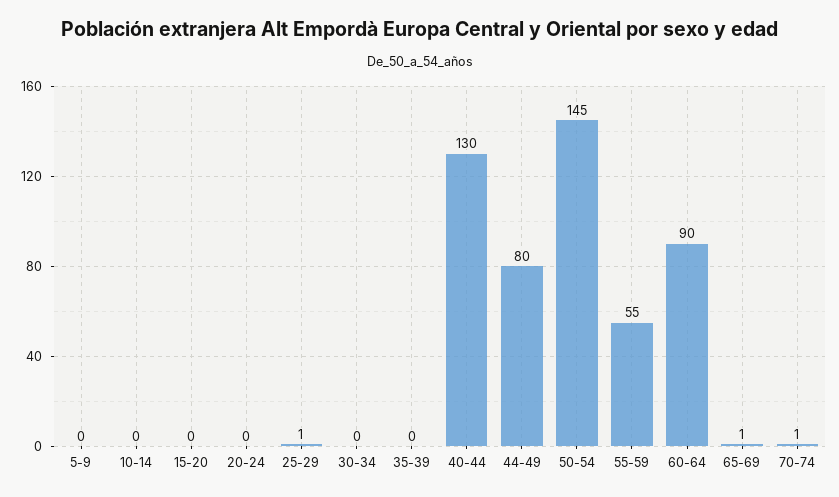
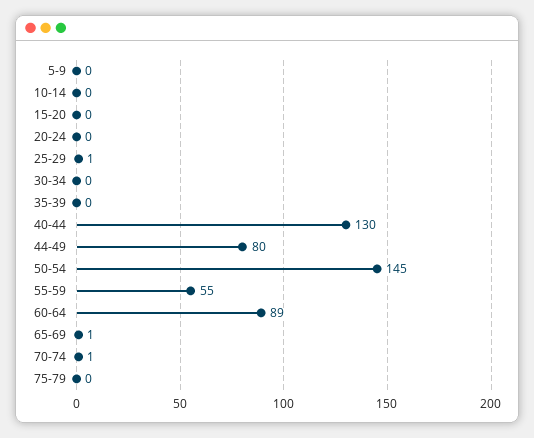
60-64: 90 -> 89
75-79: none -> 0

